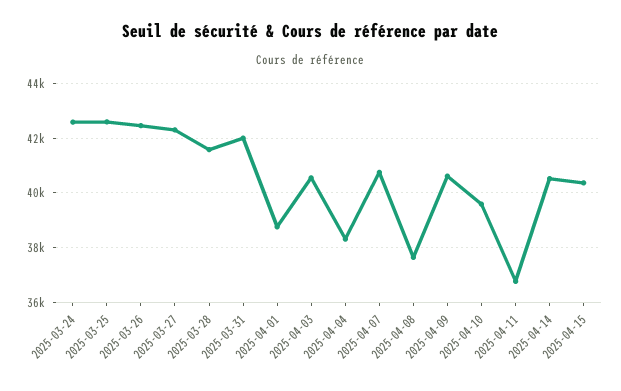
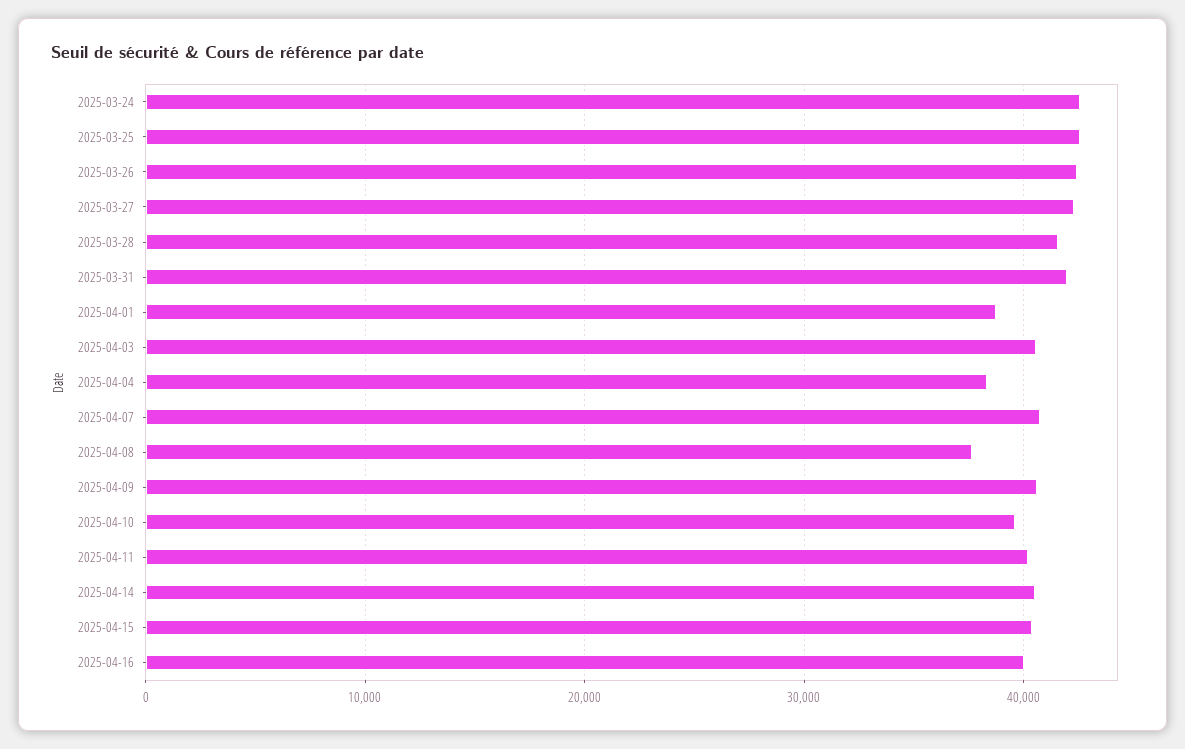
2025-04-11: 36750 -> 40000
2025-04-16: none -> 40000

